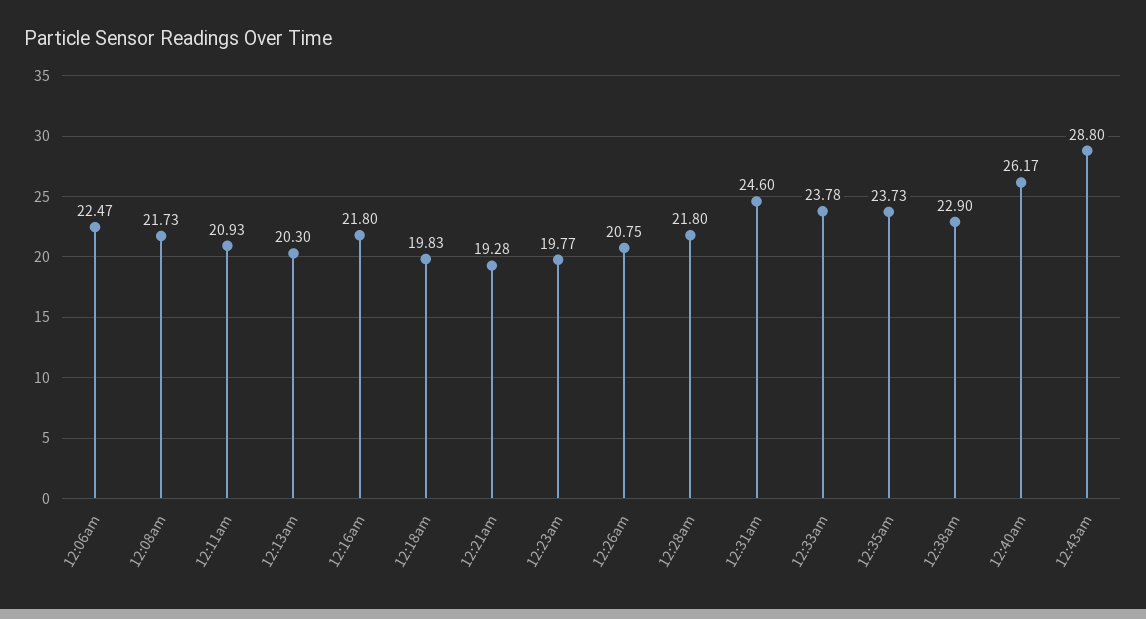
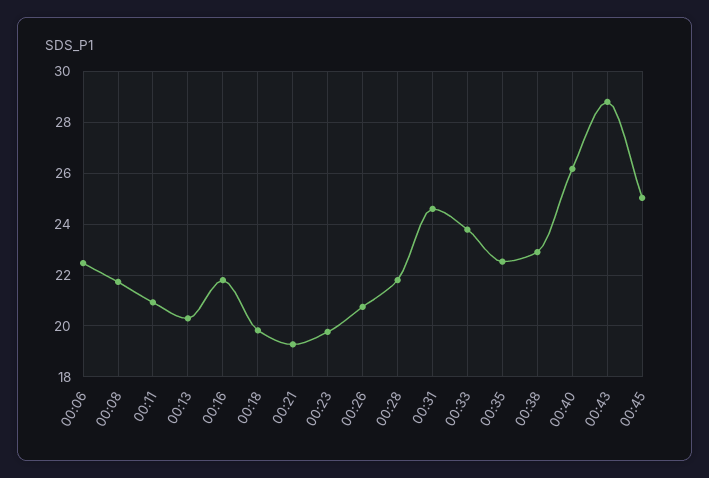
12:35am: 23.73 -> 22.5
00:45: none -> 25

